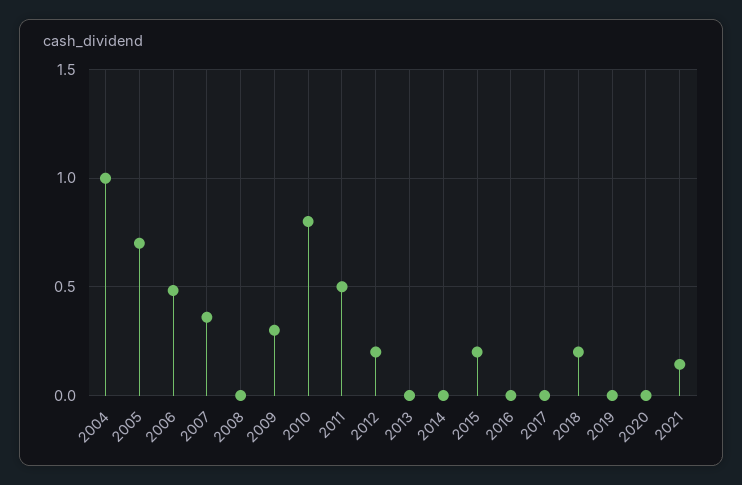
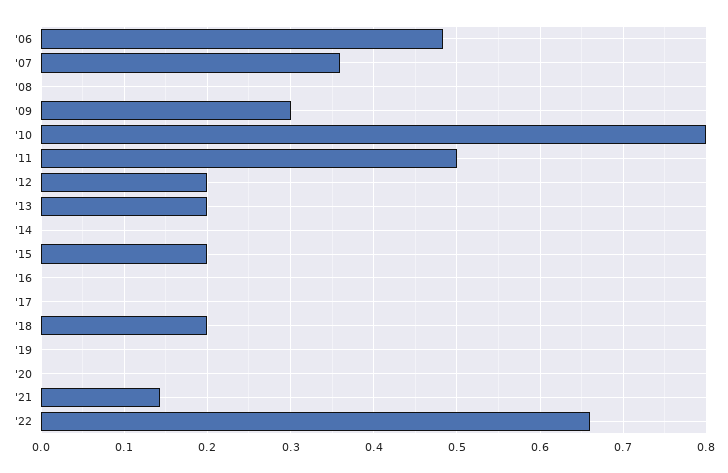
2004: 1 -> none
2005: 0.7 -> none
2013: 0 -> 0.2
'22: none -> 0.66

